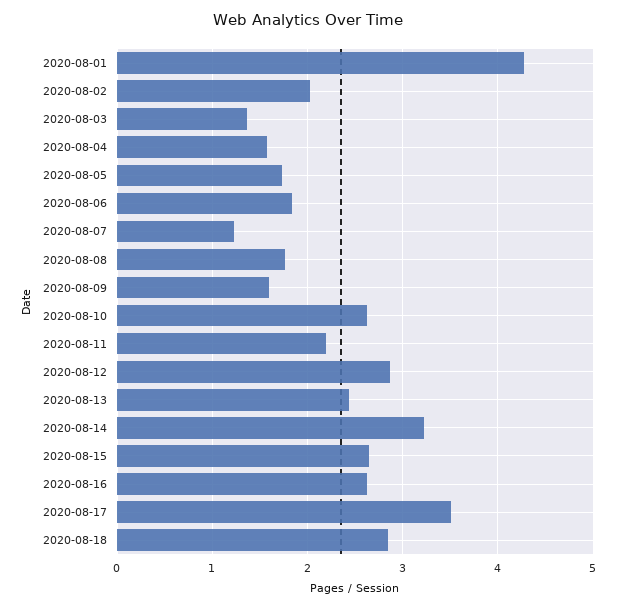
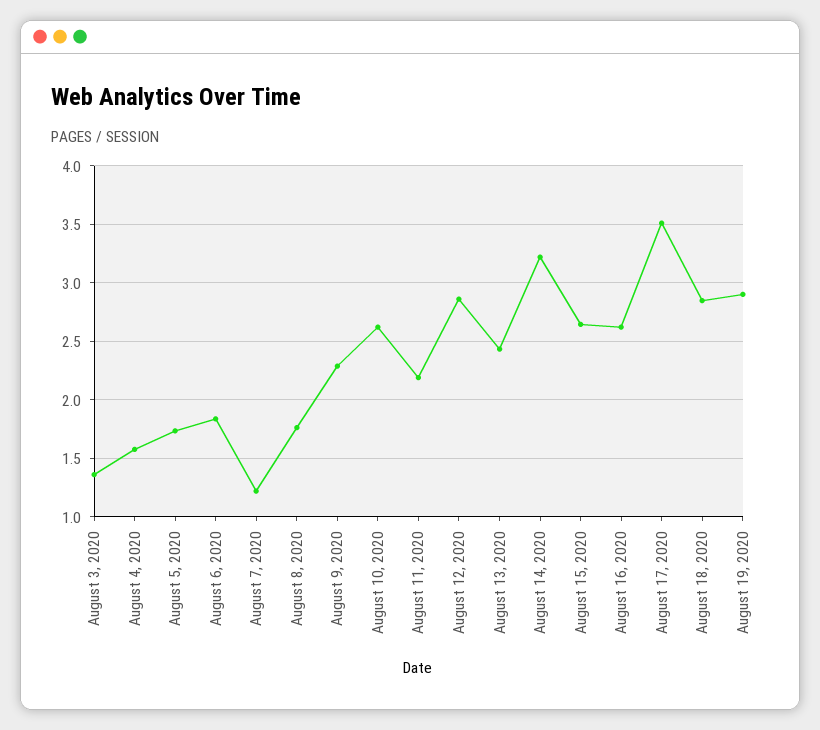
2020-08-01: 4.3 -> none
2020-08-02: 2 -> none
2020-08-09: 1.6 -> 2.3
August 19, 2020: none -> 2.9

